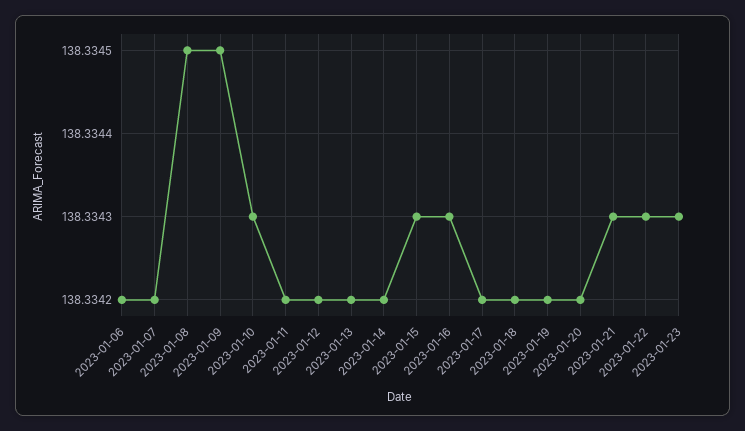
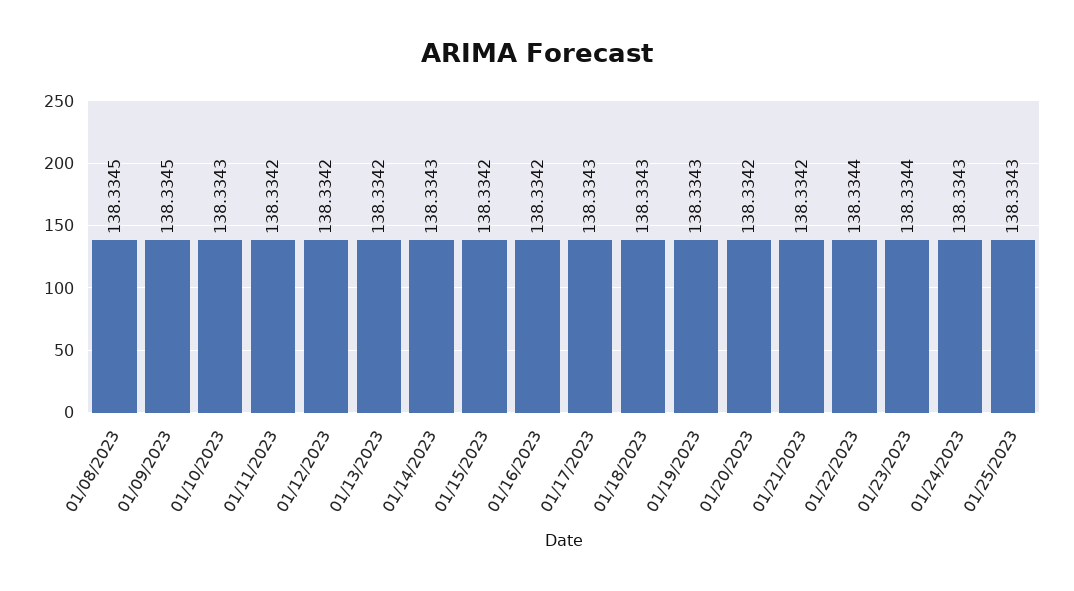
2023-01-06: 138.3342 -> none
2023-01-07: 138.3342 -> none
2023-01-14: 138.3342 -> 138.3343
2023-01-15: 138.3343 -> 138.3342
2023-01-16: 138.3343 -> 138.3342
2023-01-17: 138.3342 -> 138.3343
2023-01-18: 138.3342 -> 138.3343
2023-01-19: 138.3342 -> 138.3343
2023-01-21: 138.3343 -> 138.3342
2023-01-22: 138.3343 -> 138.3344
2023-01-23: 138.3343 -> 138.3344
01/24/2023: none -> 138.3343
01/25/2023: none -> 138.3343

